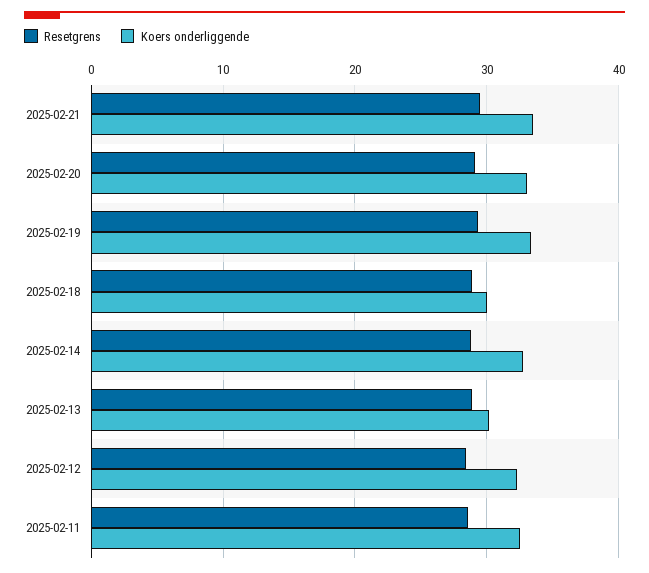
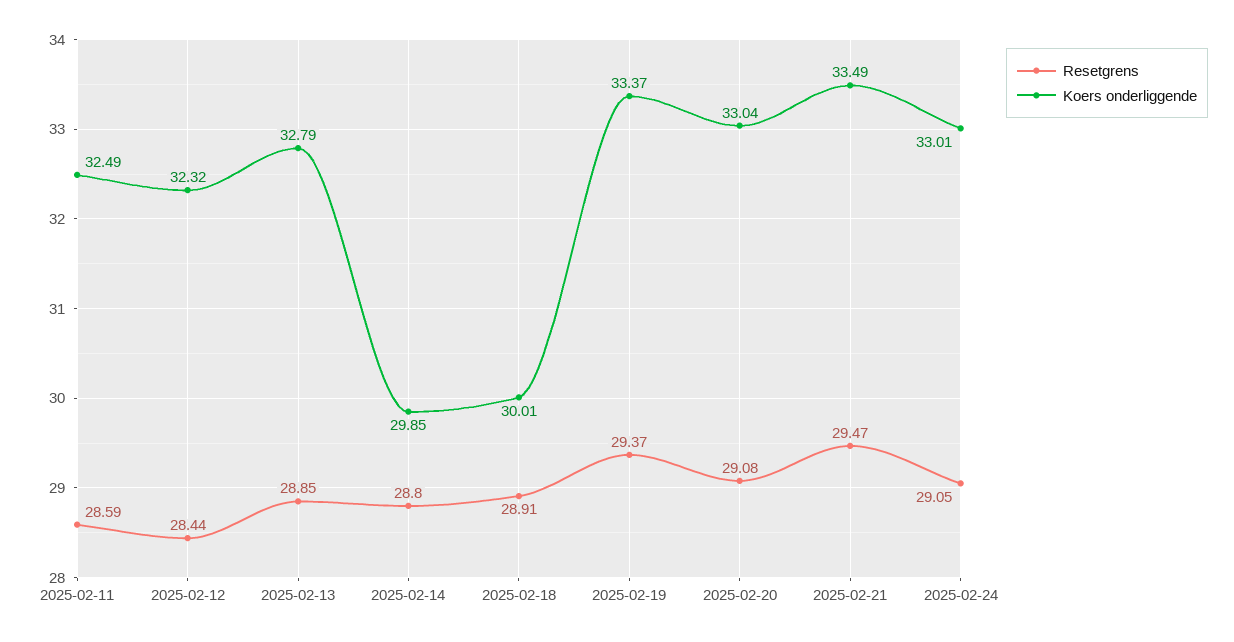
Koers onderliggende, 2025-02-14: 33 -> 29.85
Koers onderliggende, 2025-02-13: 30 -> 32.79
Resetgrens, 2025-02-24: none -> 29.05
Koers onderliggende, 2025-02-24: none -> 33.01

